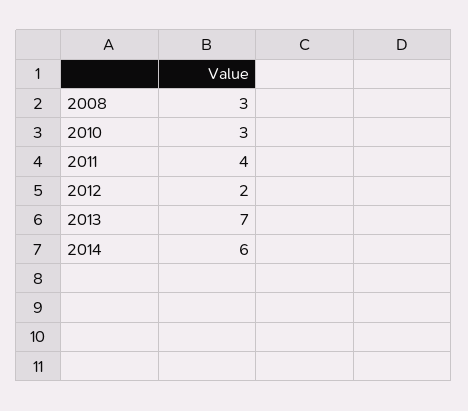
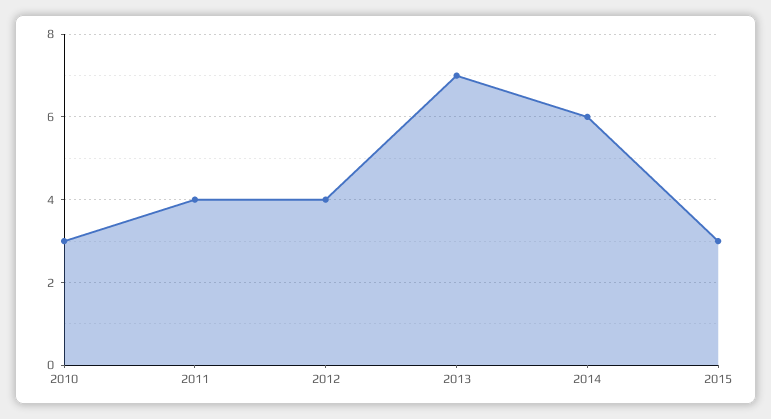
2008: 3 -> none
2012: 2 -> 4
2015: none -> 3

